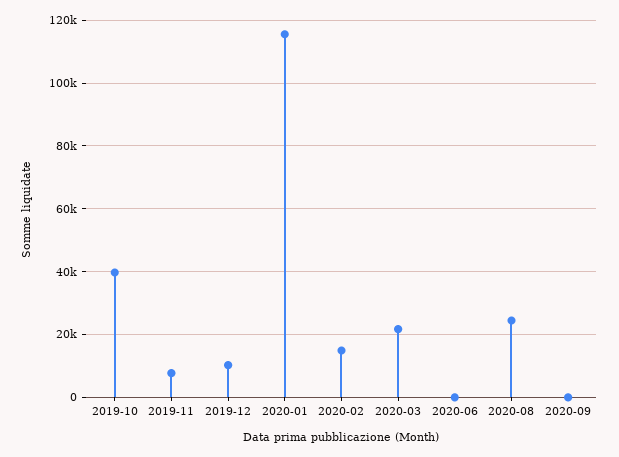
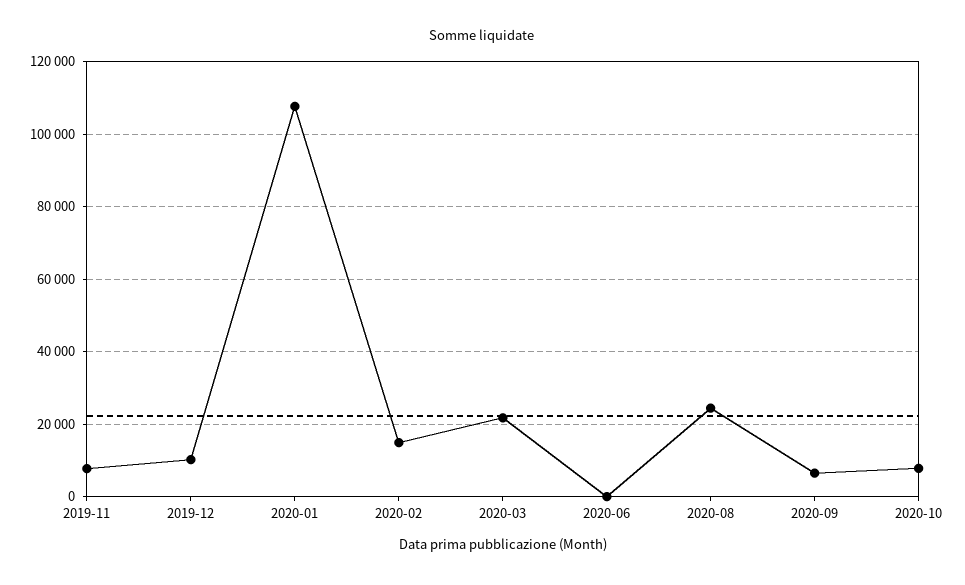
2019-10: 40000 -> none
2020-01: 116000 -> 108000
2020-09: 0 -> 6000
2020-10: none -> 8000

